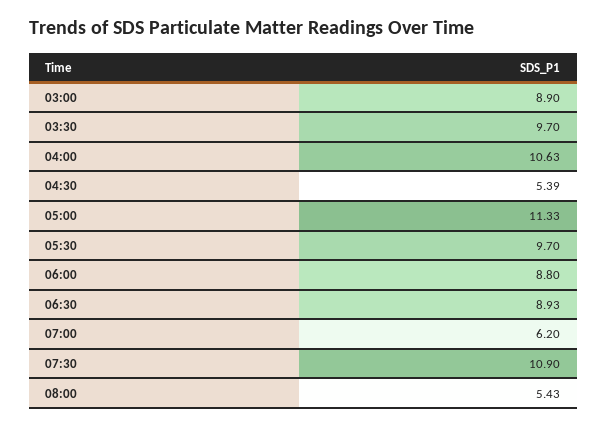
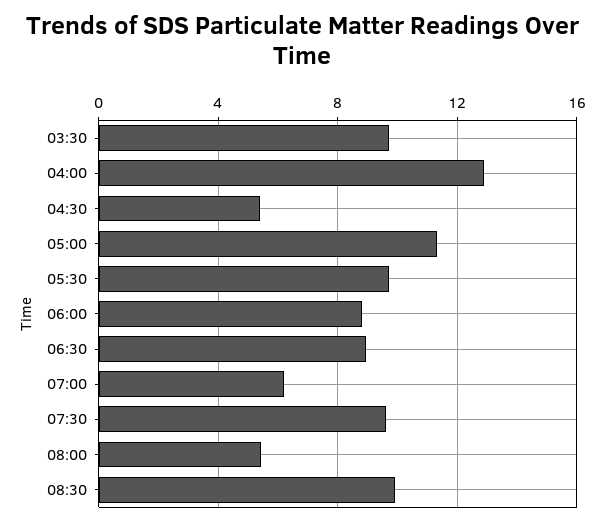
03:00: 8.9 -> none
04:00: 10.63 -> 13
07:30: 10.9 -> 9.5
08:30: none -> 10

